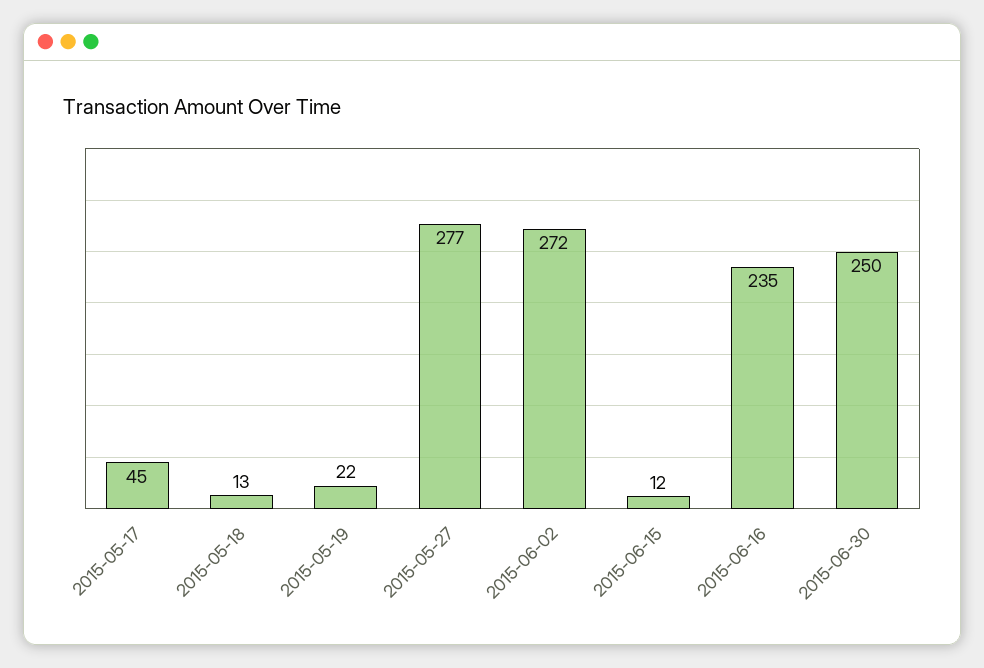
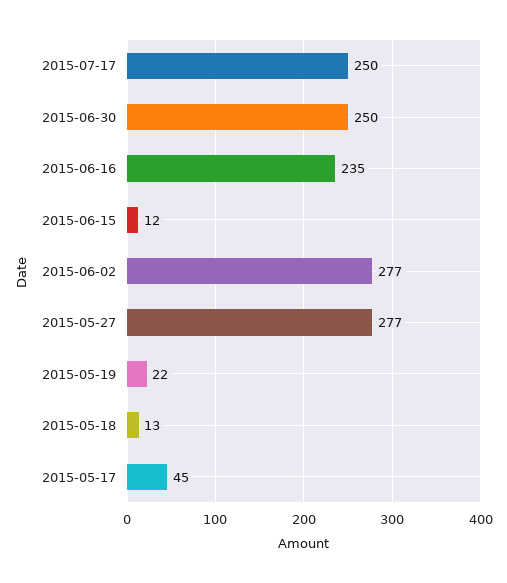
2015-06-02: 272 -> 277
2015-07-17: none -> 250

